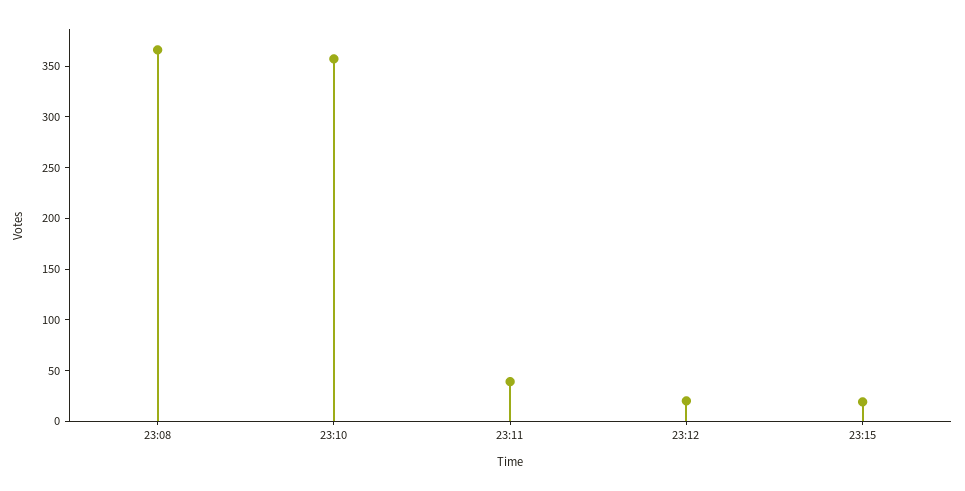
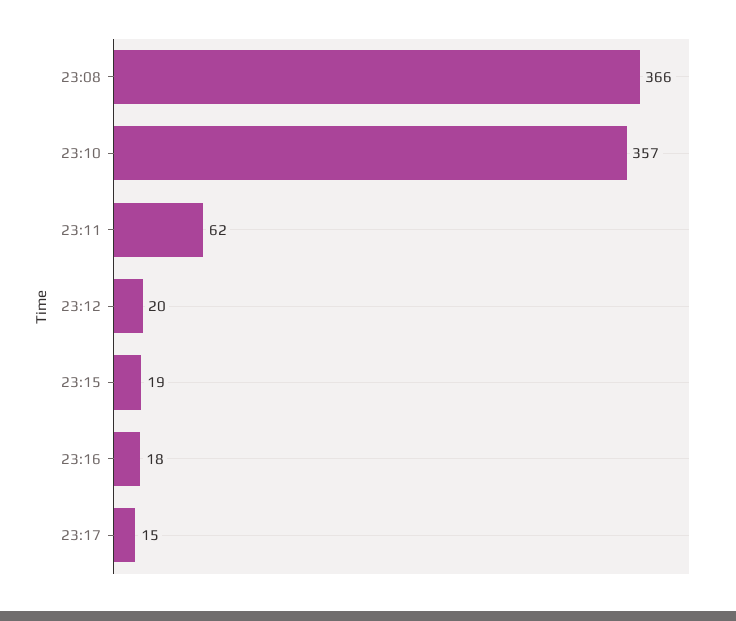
23:11: 40 -> 62
23:16: none -> 18
23:17: none -> 15

